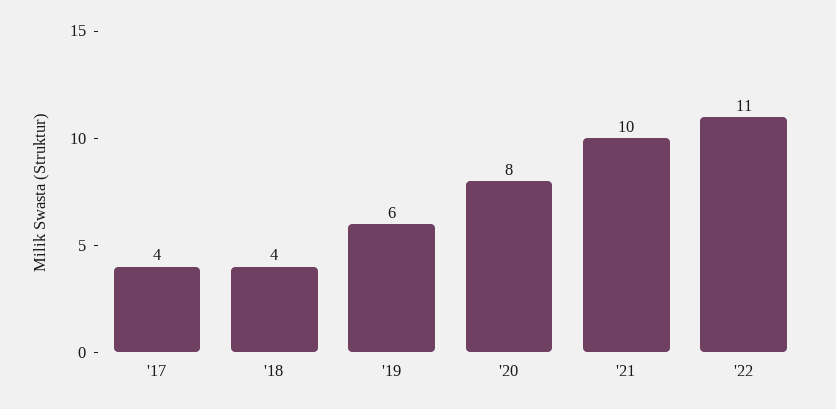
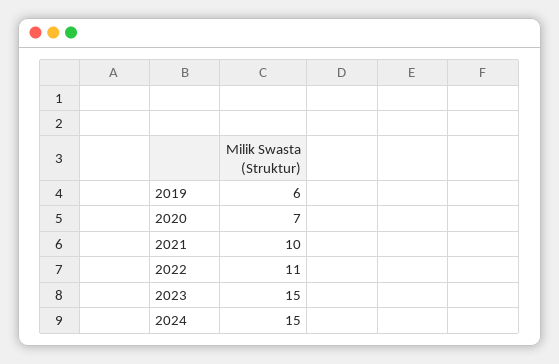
'17: 4 -> none
'18: 4 -> none
'20: 8 -> 7
2023: none -> 15
2024: none -> 15

